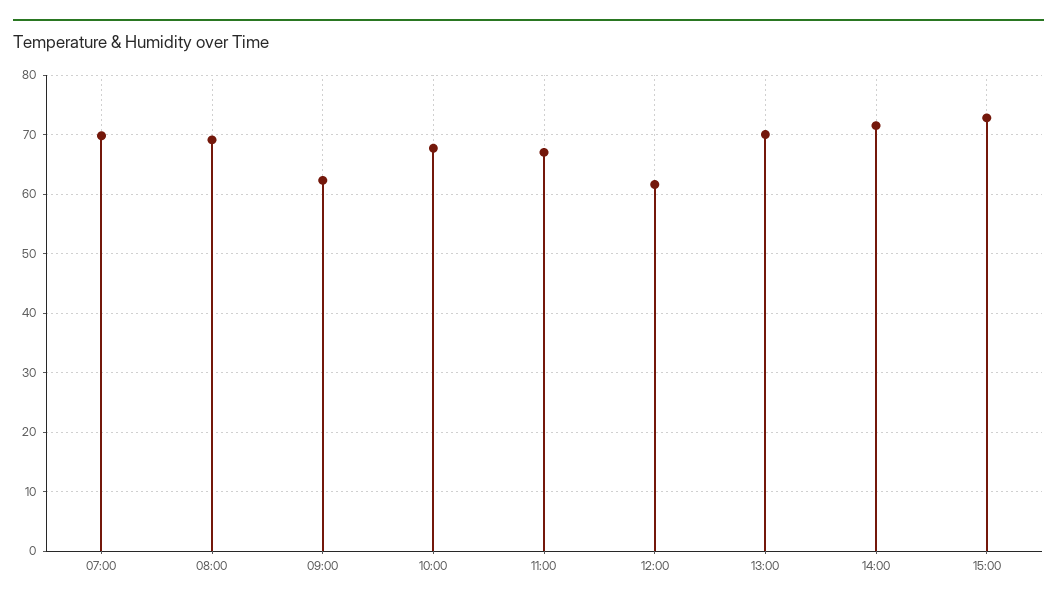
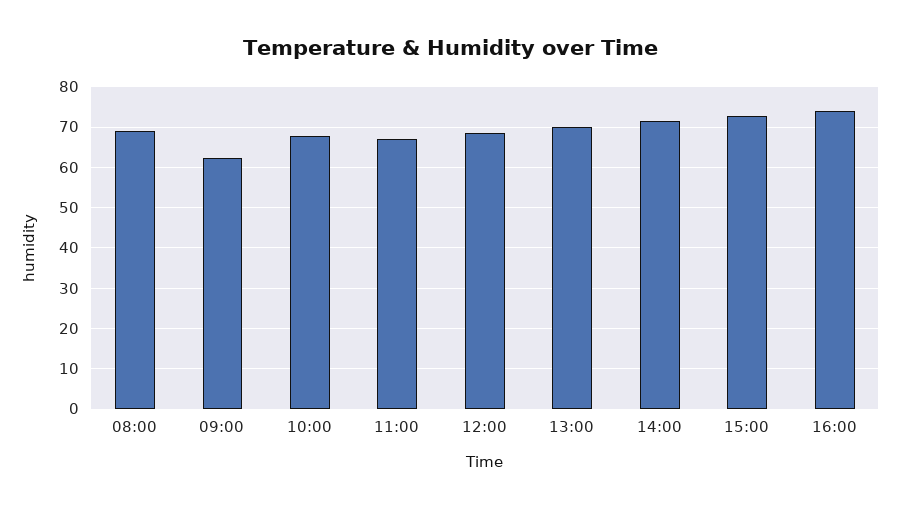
07:00: 70 -> none
12:00: 62 -> 68
16:00: none -> 74

